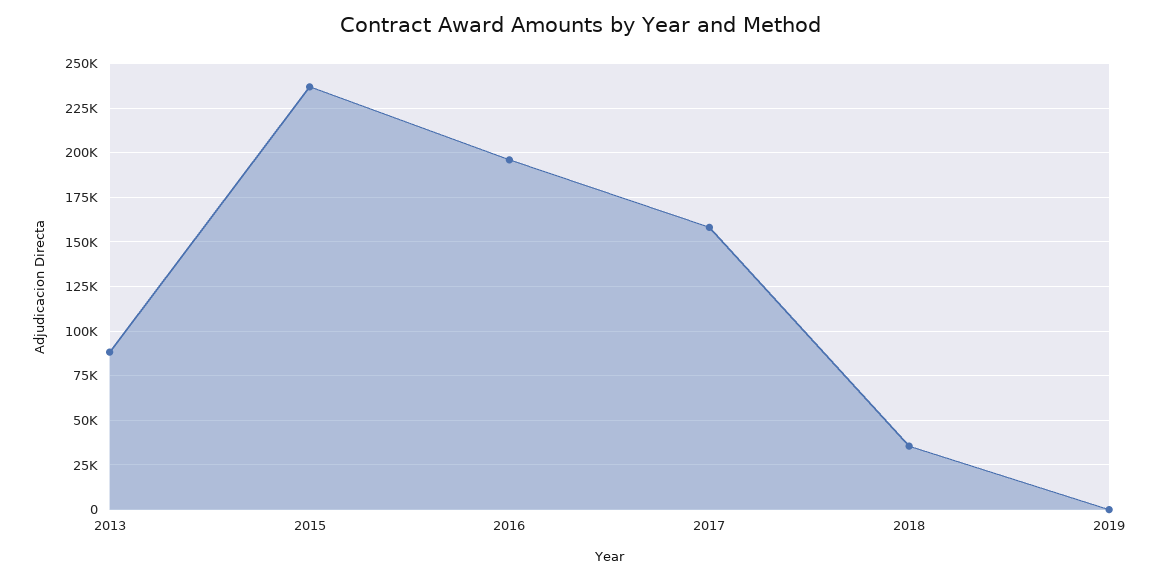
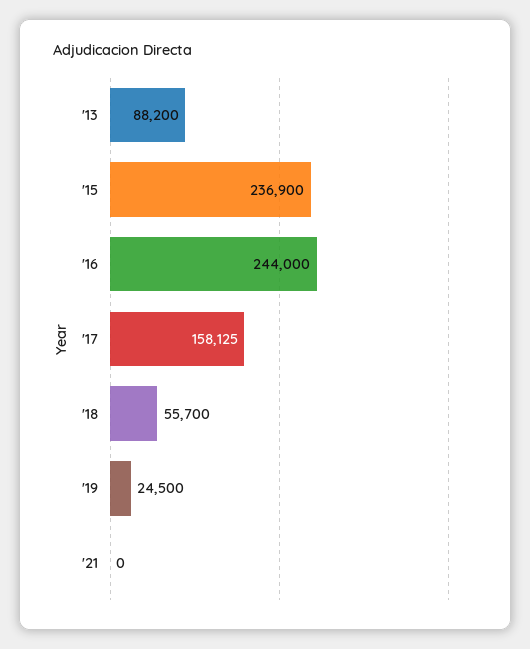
2016: 195000 -> 244000
2018: 35000 -> 55700
2019: 0 -> 24500
'21: none -> 0

